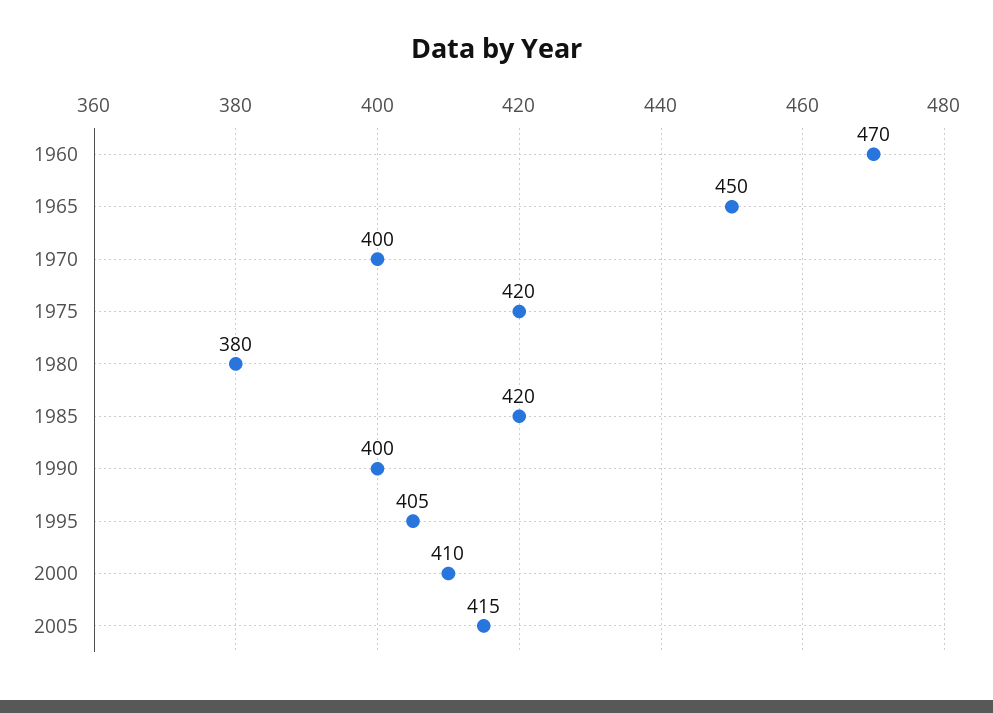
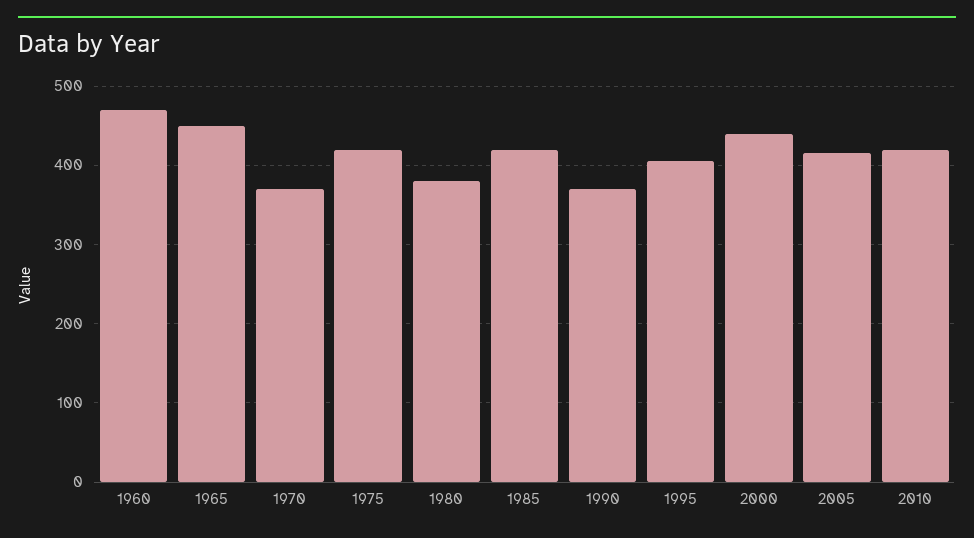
1970: 400 -> 370
1990: 400 -> 370
2000: 410 -> 440
2010: none -> 420

